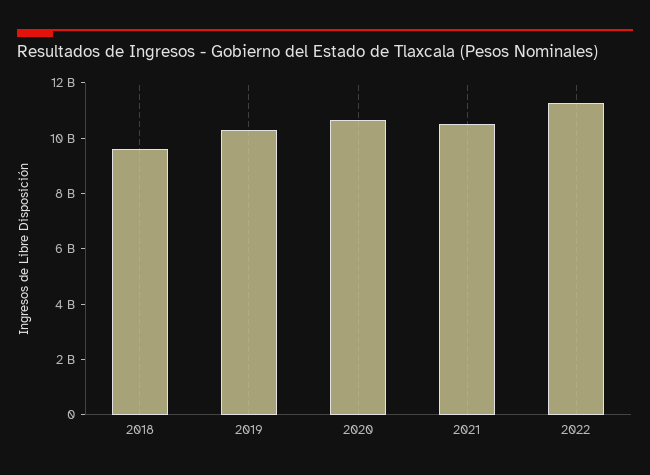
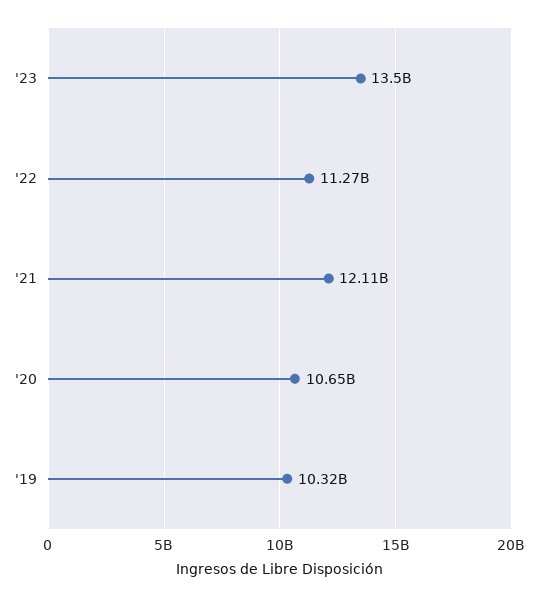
2018: 9500000000 -> none
2021: 10500000000 -> 12110000000
'23: none -> 13500000000

